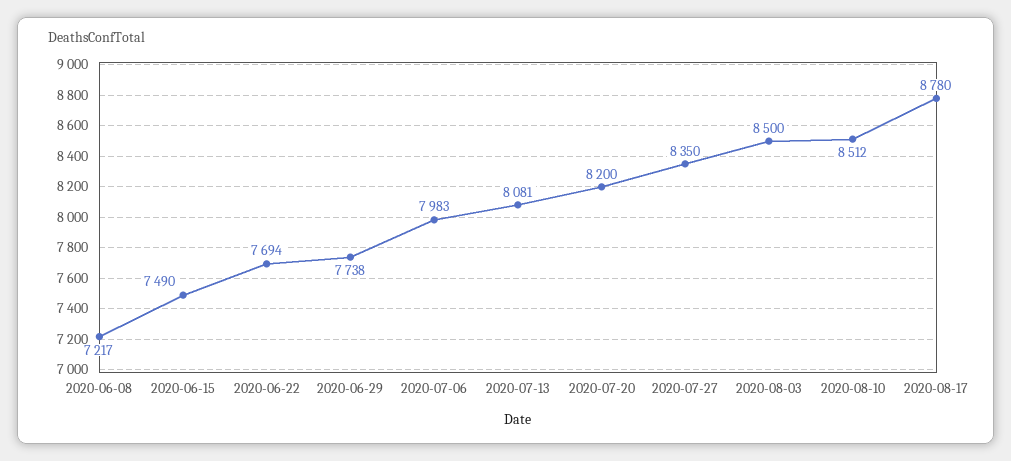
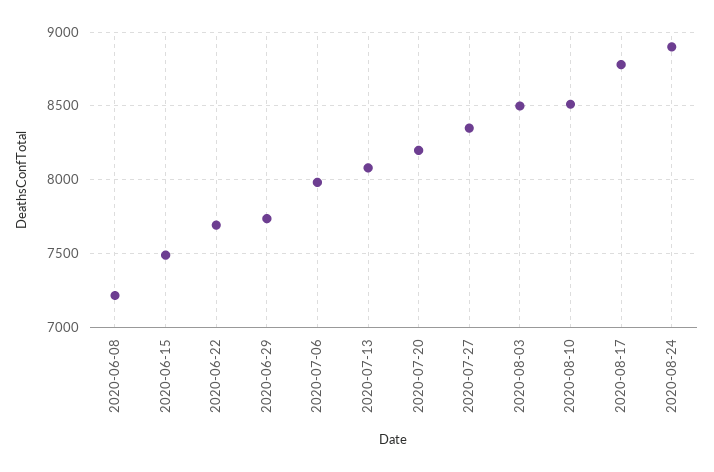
2020-08-24: none -> 8900

